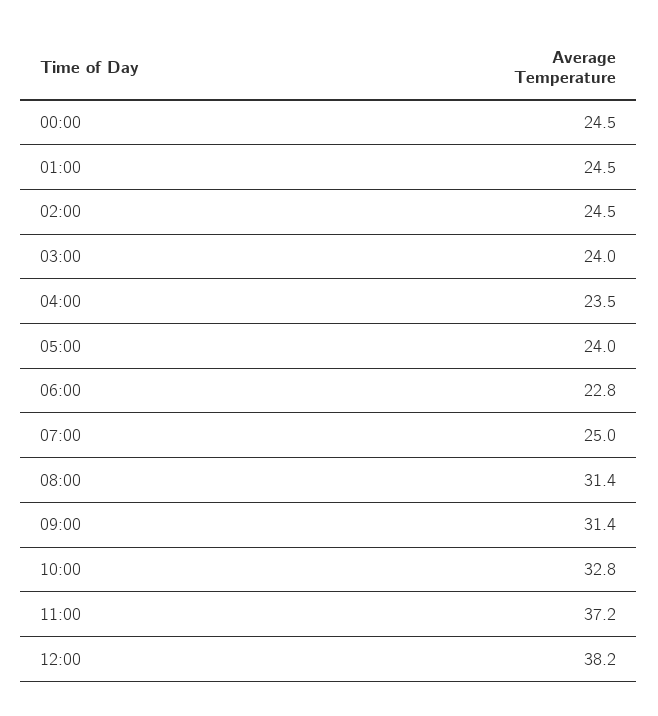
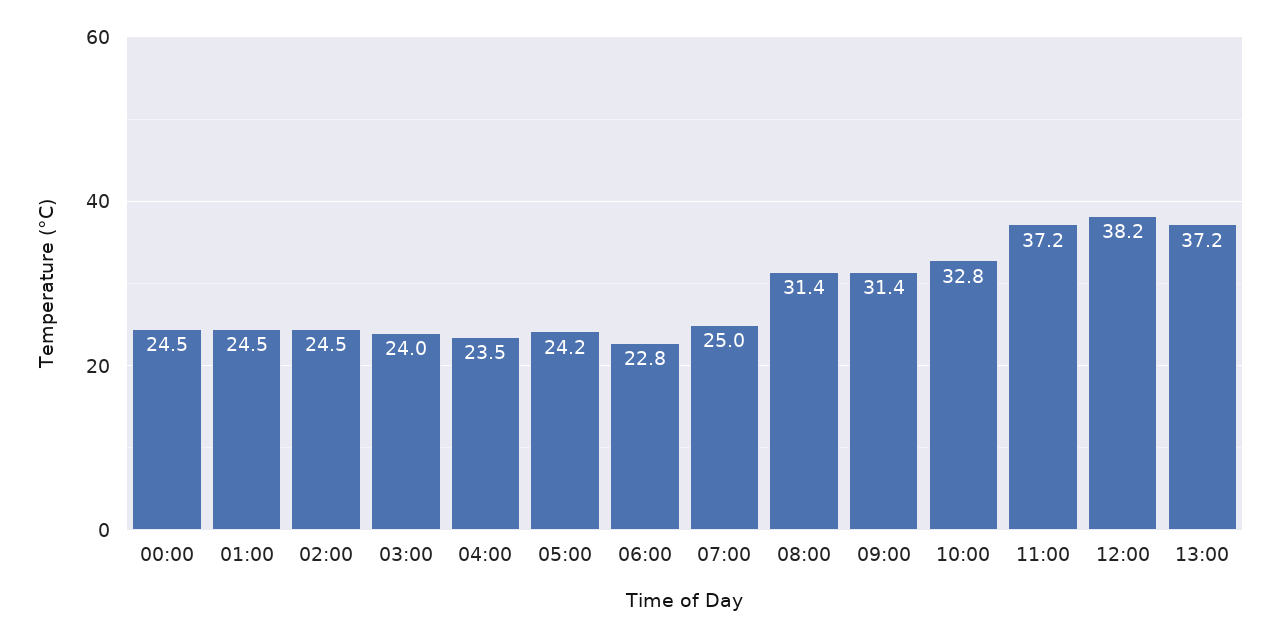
05:00: 24 -> 24.2
13:00: none -> 37.2

